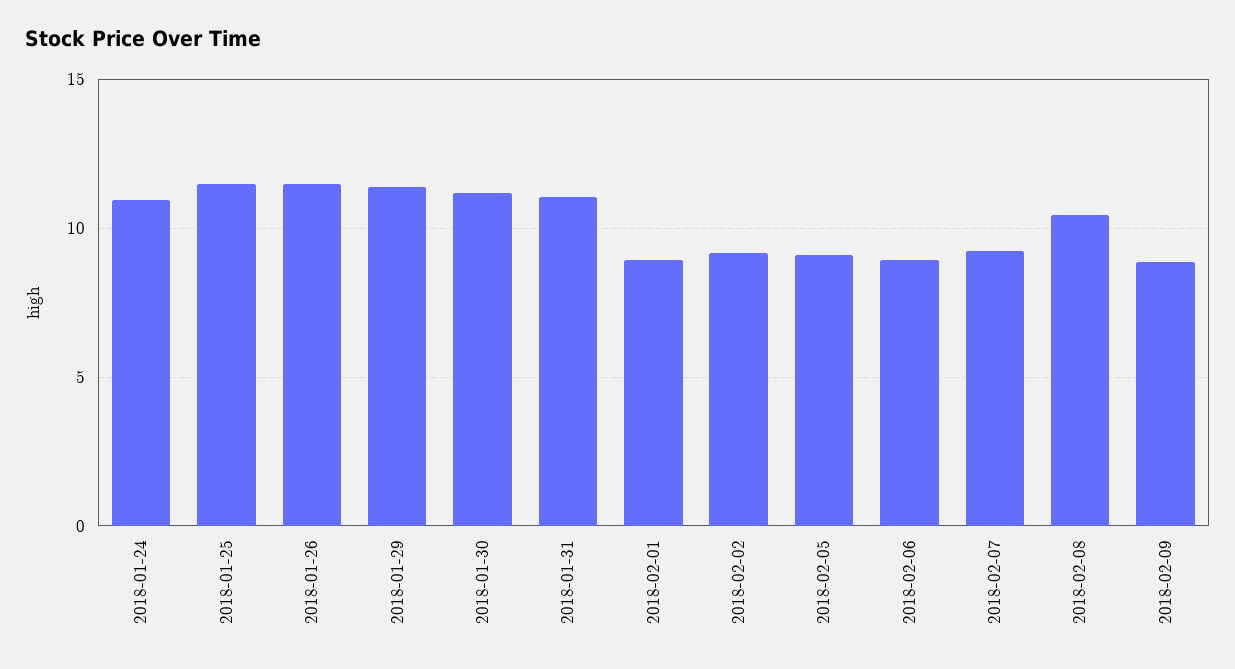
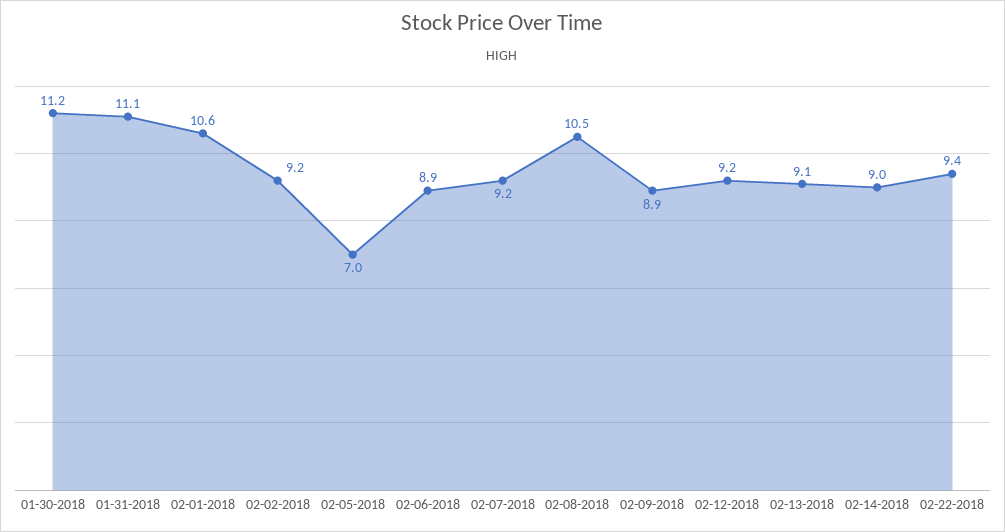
2018-01-24: 11 -> none
2018-01-25: 11.5 -> none
2018-01-26: 11.5 -> none
2018-01-29: 11.5 -> none
2018-02-01: 9 -> 10.6
2018-02-05: 9 -> 7
02-12-2018: none -> 9.2
02-13-2018: none -> 9.1
02-14-2018: none -> 9
02-22-2018: none -> 9.4

